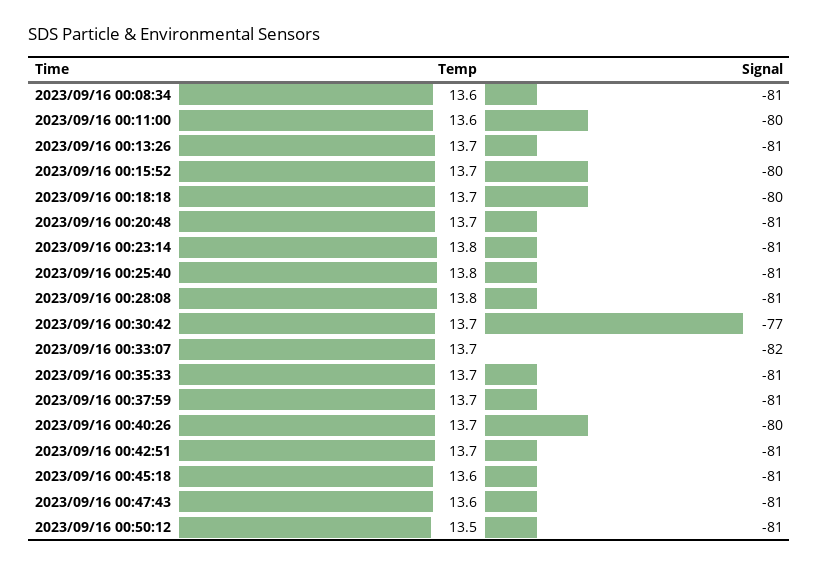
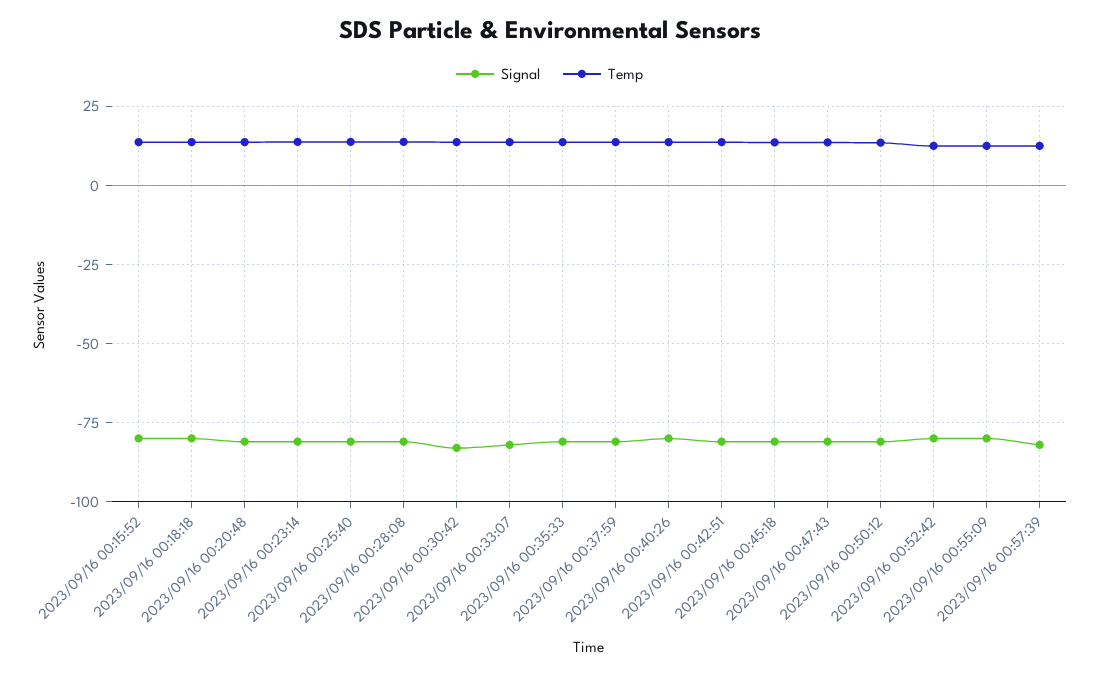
Temp, 2023/09/16 00:08:34: 13.6 -> none
Signal, 2023/09/16 00:08:34: -81 -> none
Temp, 2023/09/16 00:11:00: 13.6 -> none
Signal, 2023/09/16 00:11:00: -80 -> none
Temp, 2023/09/16 00:13:26: 13.7 -> none
Signal, 2023/09/16 00:13:26: -81 -> none
Signal, 2023/09/16 00:30:42: -77 -> -82.5
Signal, 2023/09/16 00:52:42: none -> -80
Temp, 2023/09/16 00:52:42: none -> 12.5
Signal, 2023/09/16 00:55:09: none -> -80
Temp, 2023/09/16 00:55:09: none -> 12.5
Signal, 2023/09/16 00:57:39: none -> -82.5
Temp, 2023/09/16 00:57:39: none -> 12.5

